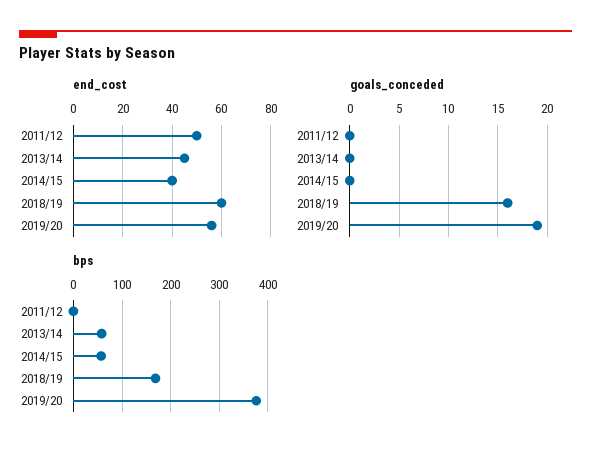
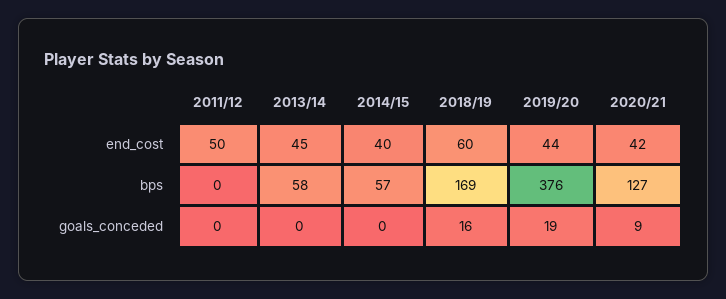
end_cost, 2019/20: 55 -> 44
end_cost, 2020/21: none -> 42
bps, 2020/21: none -> 127
goals_conceded, 2020/21: none -> 9

